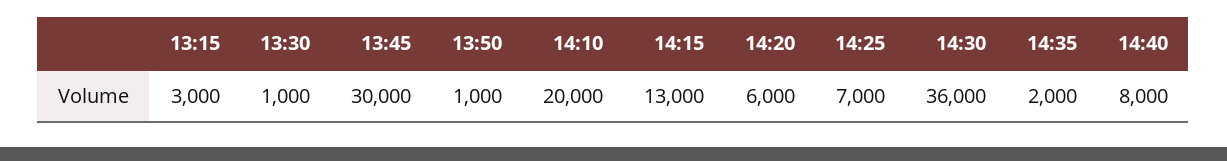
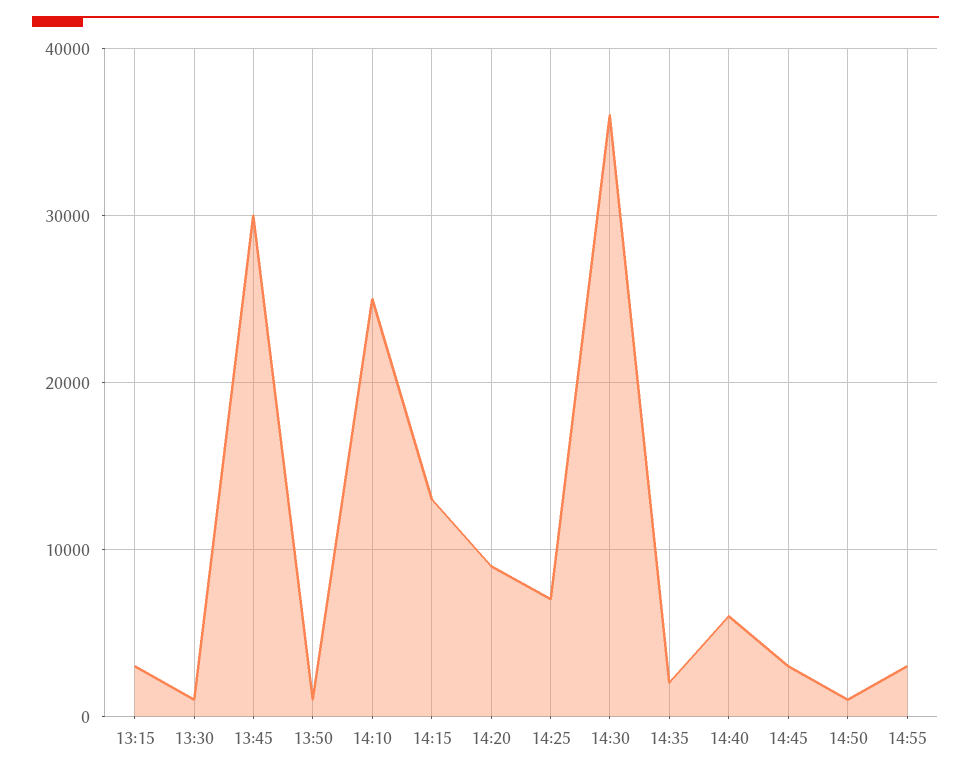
14:10: 20000 -> 25000
14:20: 6000 -> 9000
14:40: 8000 -> 6000
14:45: none -> 3000
14:50: none -> 1000
14:55: none -> 3000

